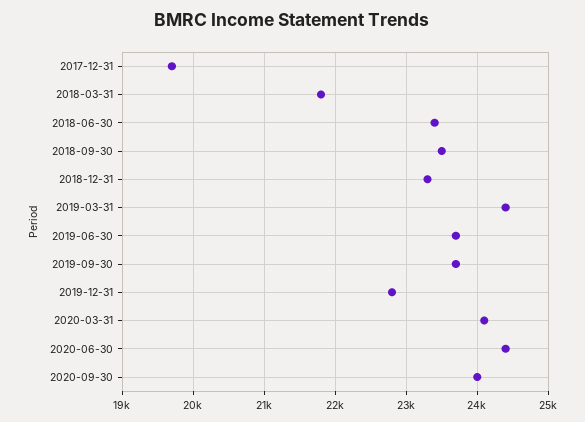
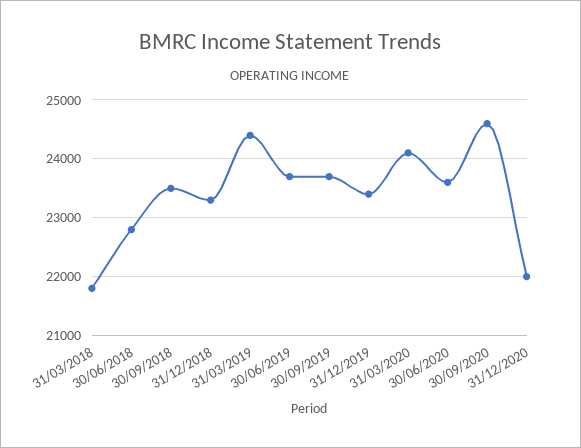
2017-12-31: 19700 -> none
2018-06-30: 23400 -> 22800
2019-12-31: 22800 -> 23400
2020-06-30: 24400 -> 23600
2020-09-30: 24000 -> 24600
31/12/2020: none -> 22000

